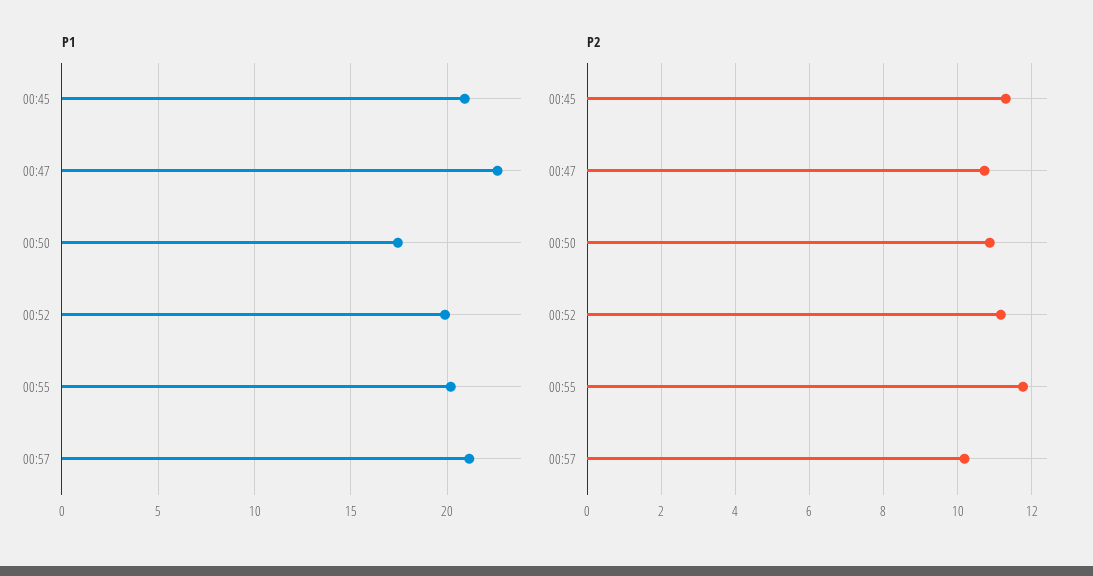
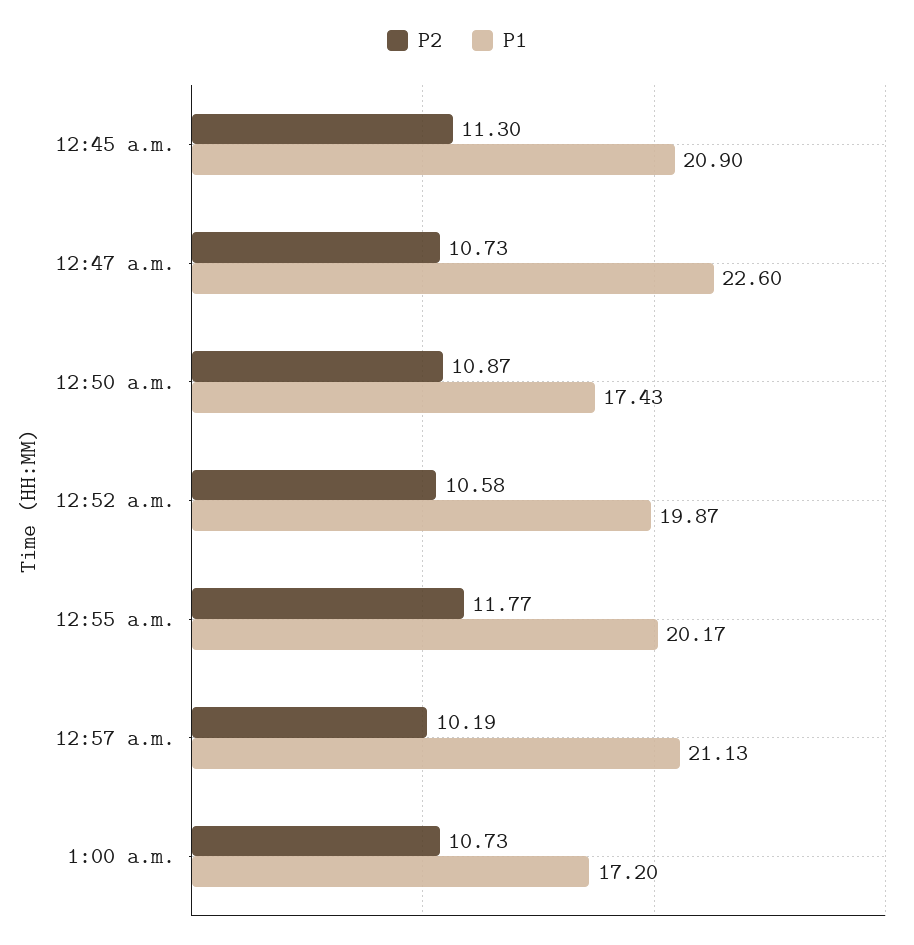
P2, 00:52: 11.2 -> 10.58
P2, 1:00 a.m.: none -> 10.73
P1, 1:00 a.m.: none -> 17.2

